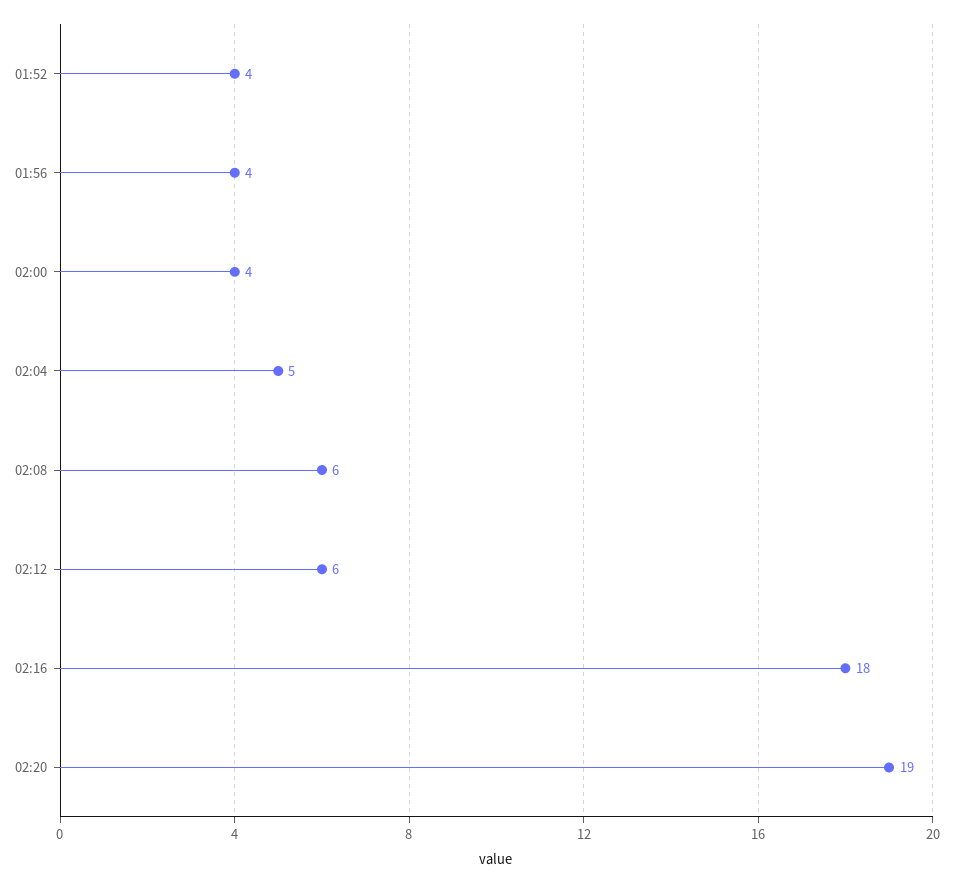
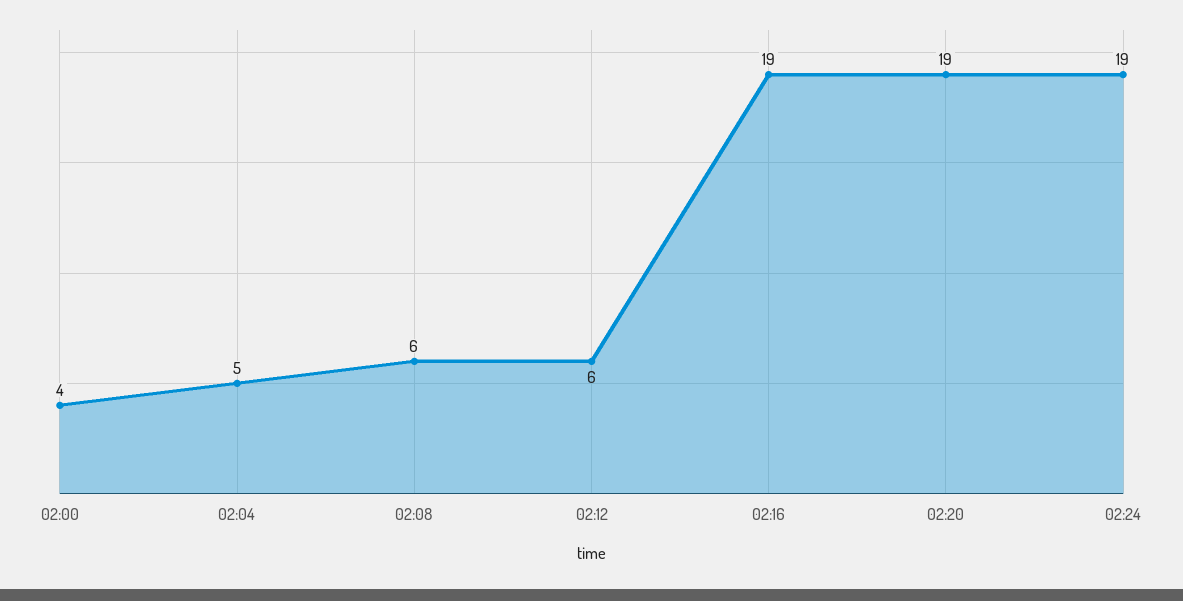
01:52: 4 -> none
01:56: 4 -> none
02:16: 18 -> 19
02:24: none -> 19

